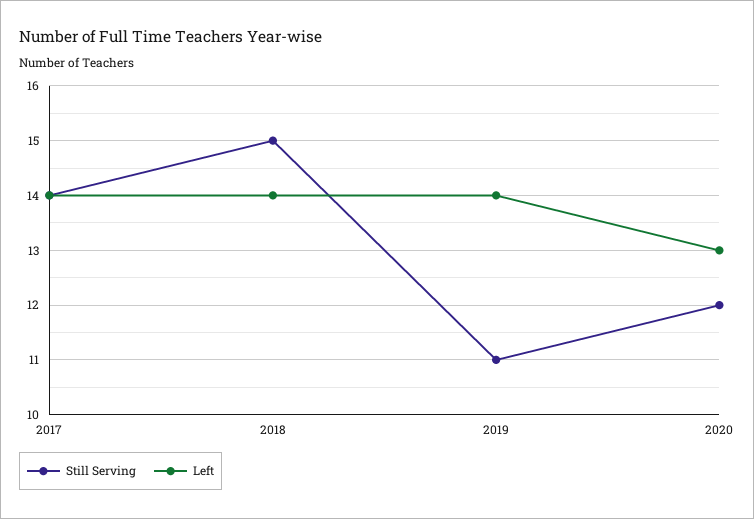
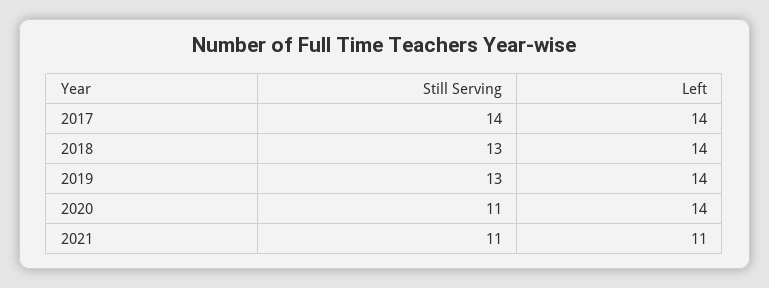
Still Serving, 2018: 15 -> 13
Still Serving, 2019: 11 -> 13
Still Serving, 2020: 12 -> 11
Left, 2020: 13 -> 14
Still Serving, 2021: none -> 11
Left, 2021: none -> 11

